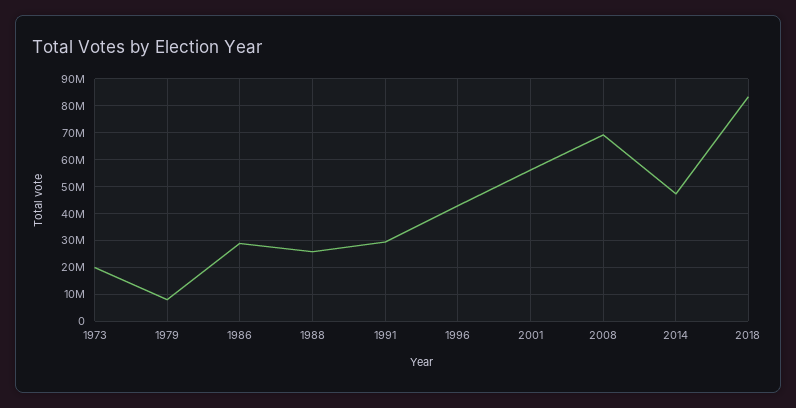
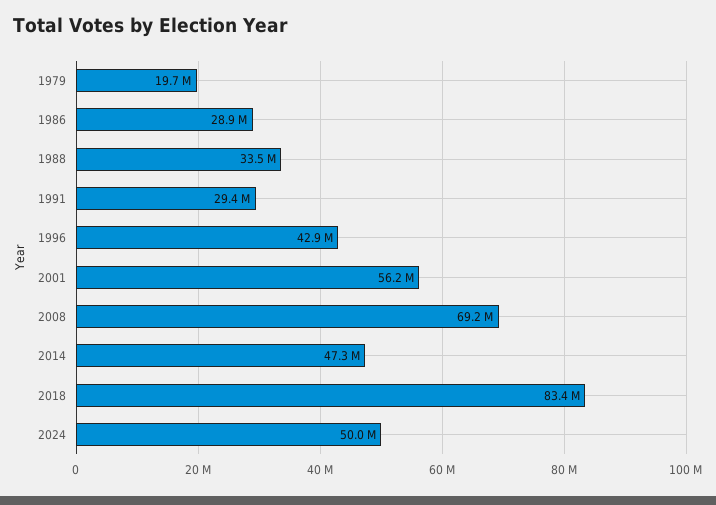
1973: 20000000 -> none
1979: 7500000 -> 19700000
1988: 25000000 -> 33500000
2024: none -> 50000000

